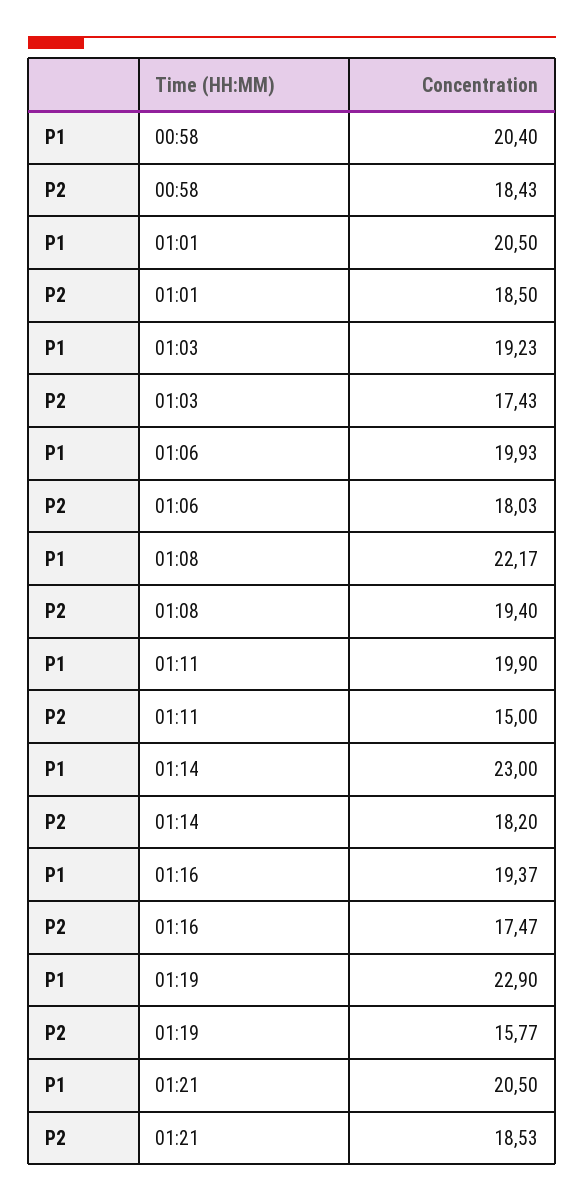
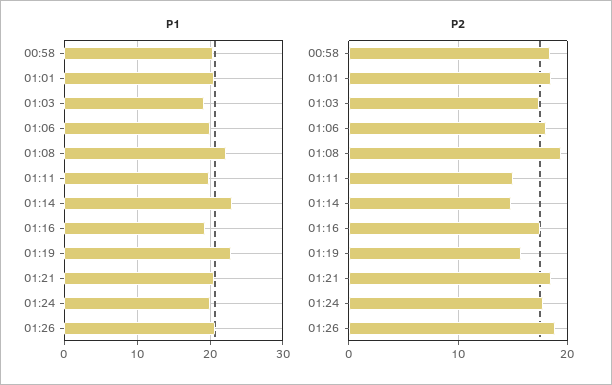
P2, 01:14: 18.2 -> 15
P1, 01:24: none -> 20
P1, 01:26: none -> 21
P2, 01:24: none -> 18
P2, 01:26: none -> 19

